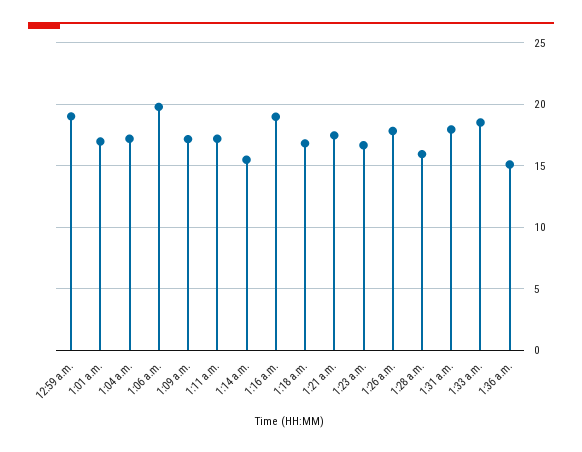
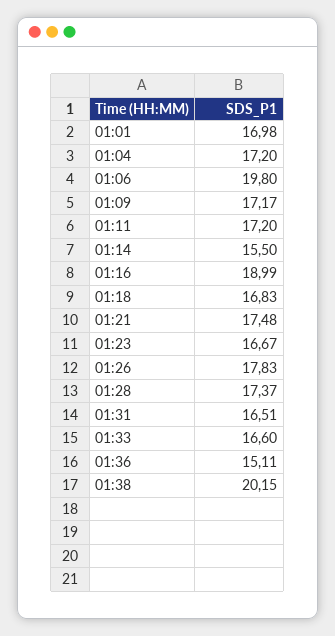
12:59 a.m.: 19 -> none
1:28 a.m.: 16 -> 17.37
1:31 a.m.: 18 -> 16.51
1:33 a.m.: 18.5 -> 16.6
01:38: none -> 20.15

